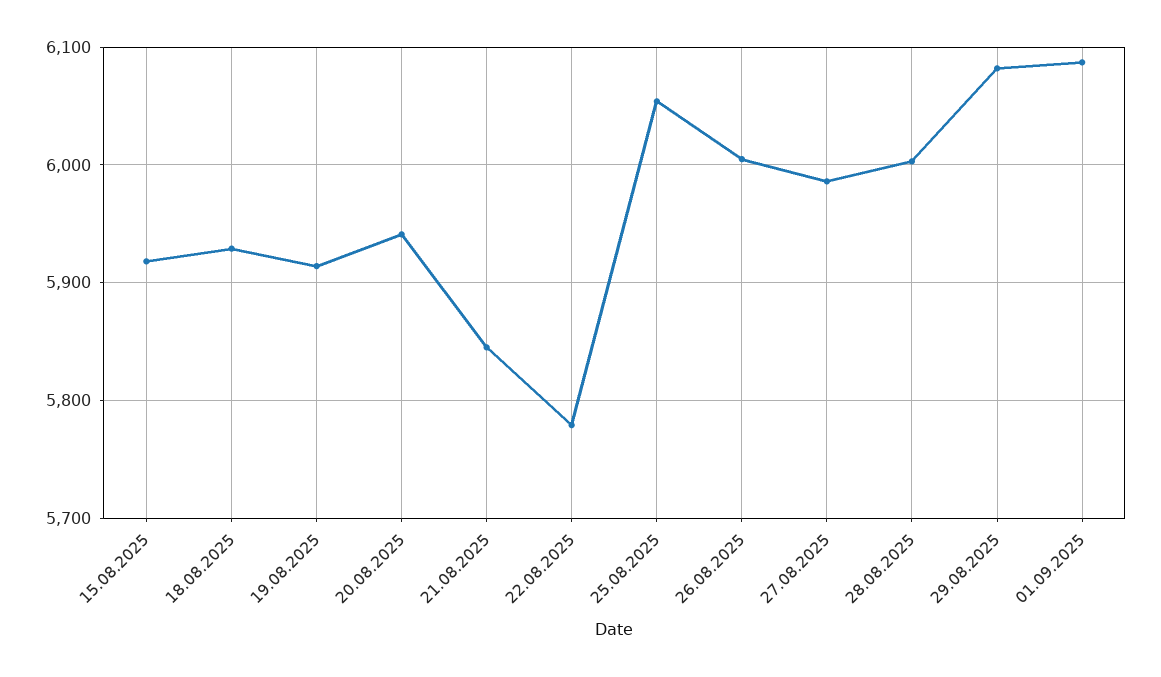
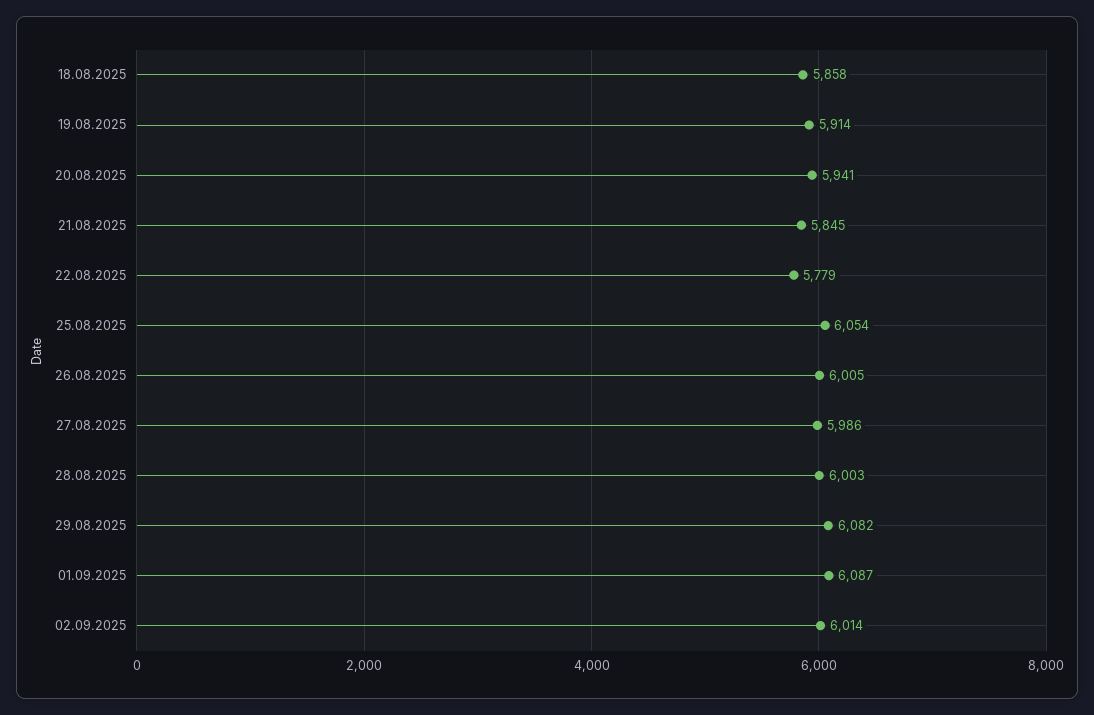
15.08.2025: 5920 -> none
18.08.2025: 5930 -> 5858
02.09.2025: none -> 6014

